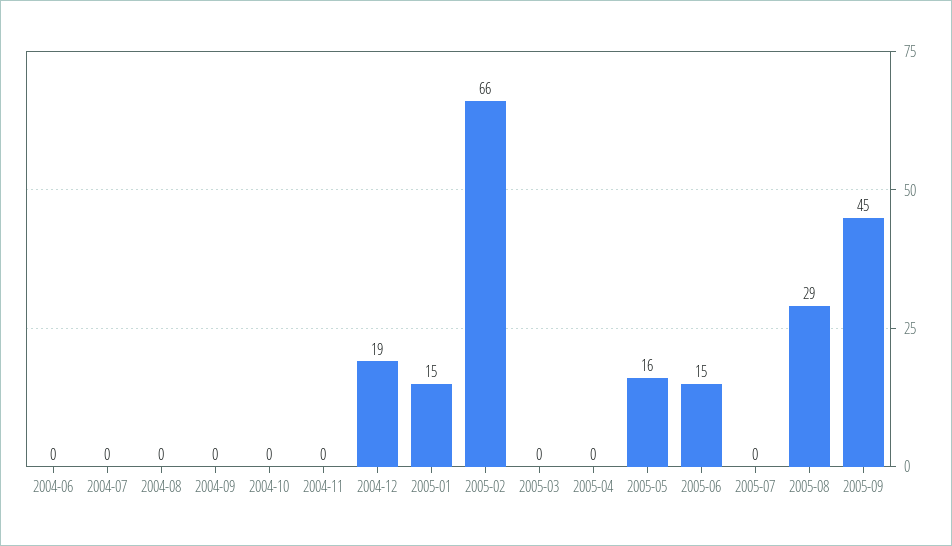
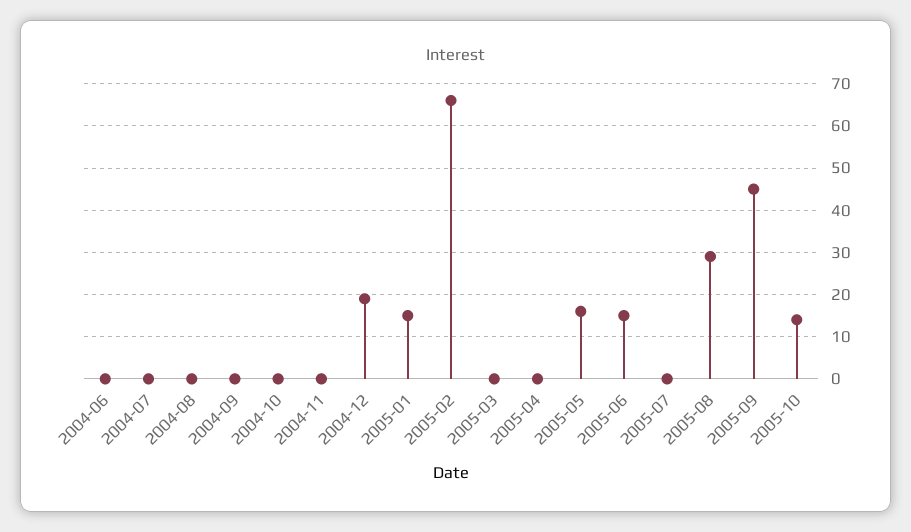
2005-10: none -> 15

